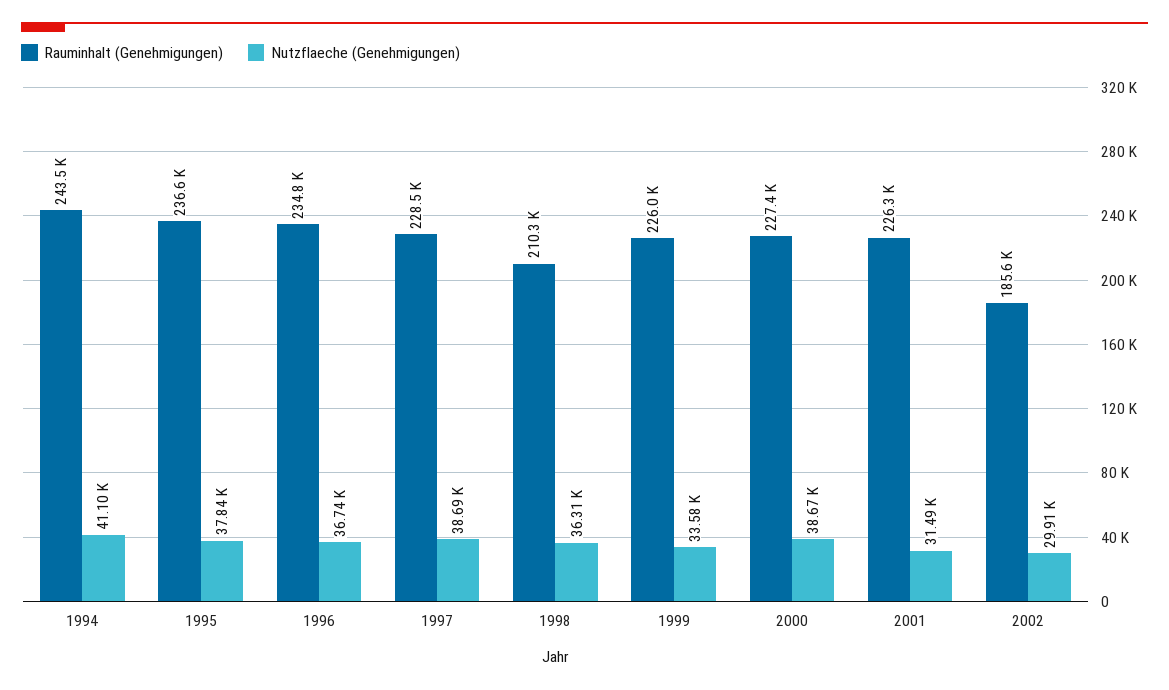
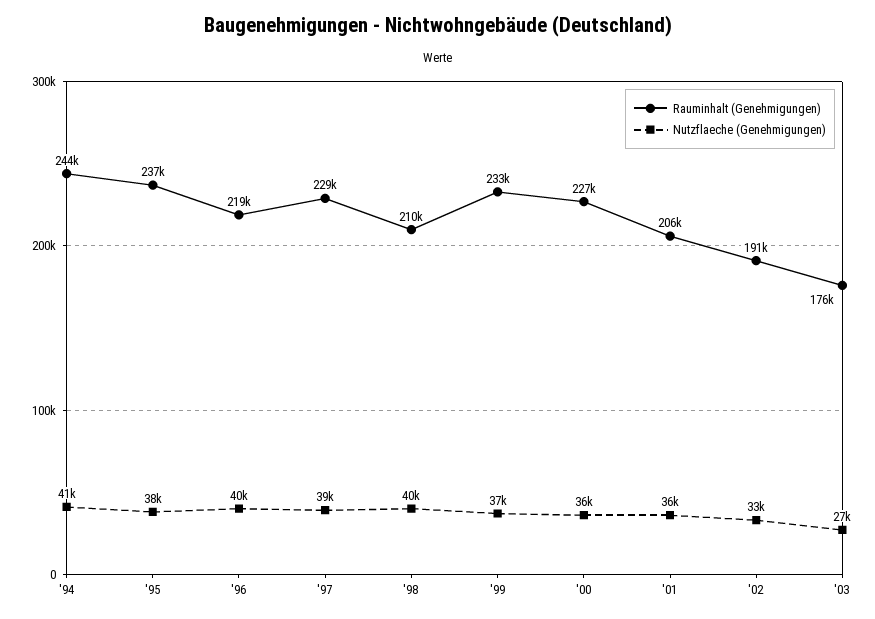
Rauminhalt (Genehmigungen), 1996: 234800 -> 219000
Nutzflaeche (Genehmigungen), 1996: 36740 -> 40000
Nutzflaeche (Genehmigungen), 1998: 36310 -> 40000
Rauminhalt (Genehmigungen), 1999: 226000 -> 233000
Nutzflaeche (Genehmigungen), 1999: 33580 -> 37000
Nutzflaeche (Genehmigungen), 2000: 38670 -> 36000
Rauminhalt (Genehmigungen), 2001: 226300 -> 206000
Nutzflaeche (Genehmigungen), 2001: 31490 -> 36000
Rauminhalt (Genehmigungen), 2002: 185600 -> 191000
Nutzflaeche (Genehmigungen), 2002: 29910 -> 33000
Rauminhalt (Genehmigungen), '03: none -> 176000
Nutzflaeche (Genehmigungen), '03: none -> 27000

